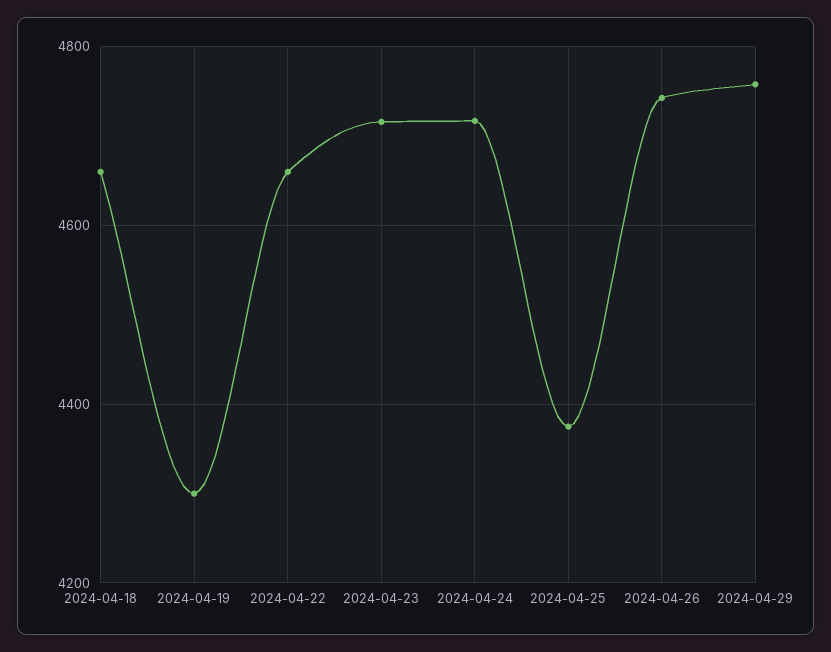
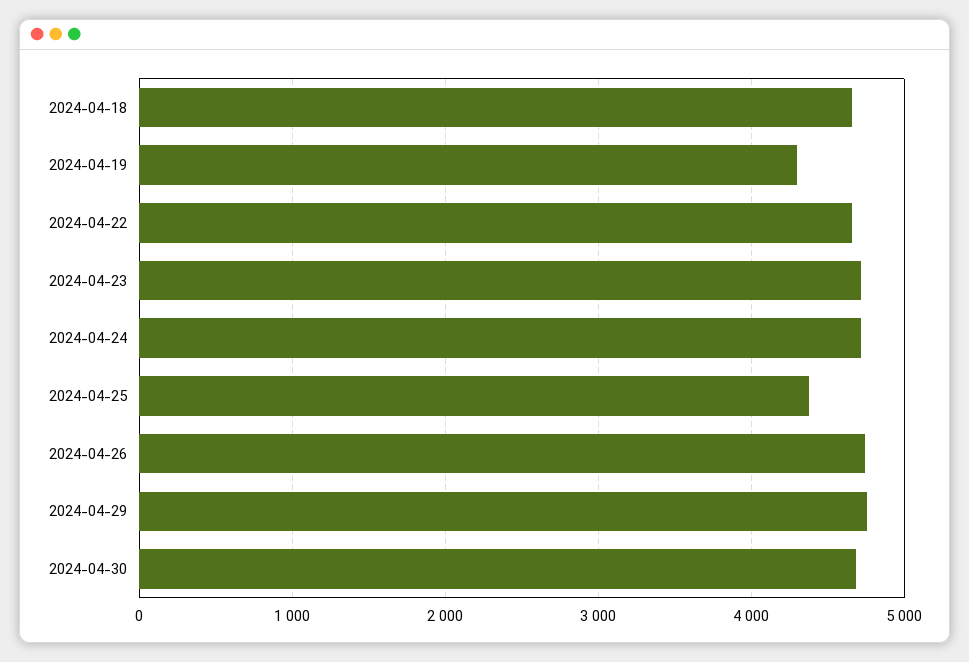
2024-04-30: none -> 4700

